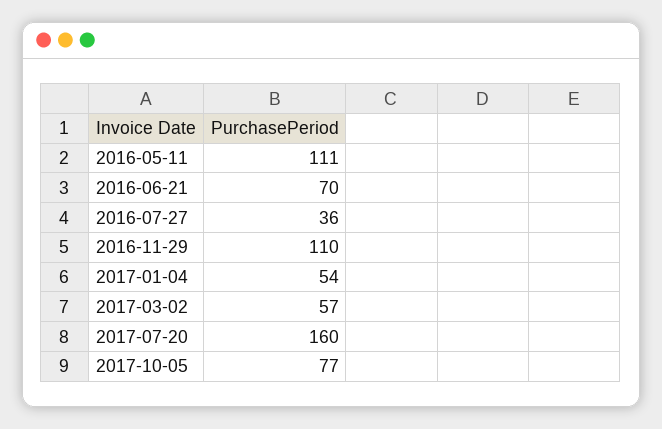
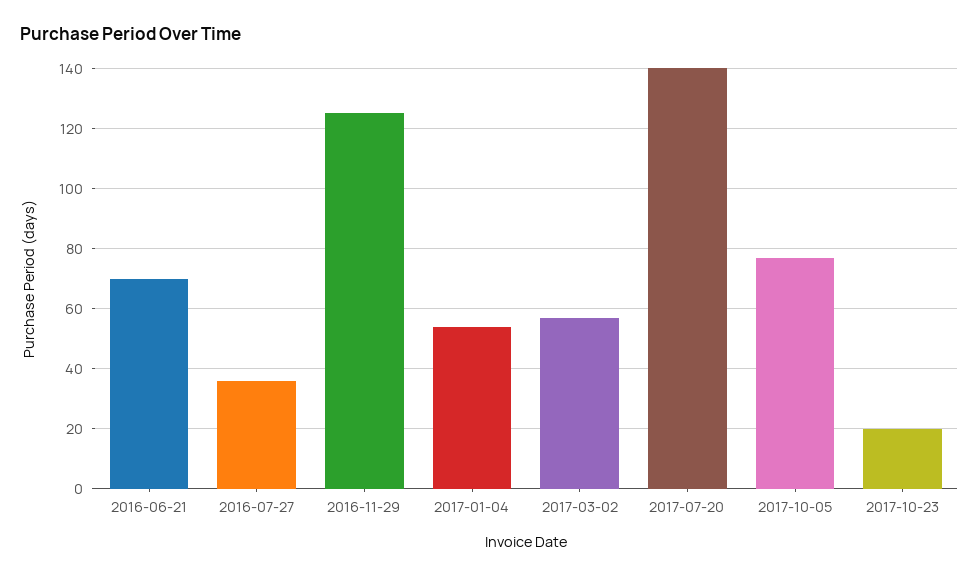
2016-05-11: 111 -> none
2016-11-29: 110 -> 125
2017-07-20: 160 -> 140
2017-10-23: none -> 20

